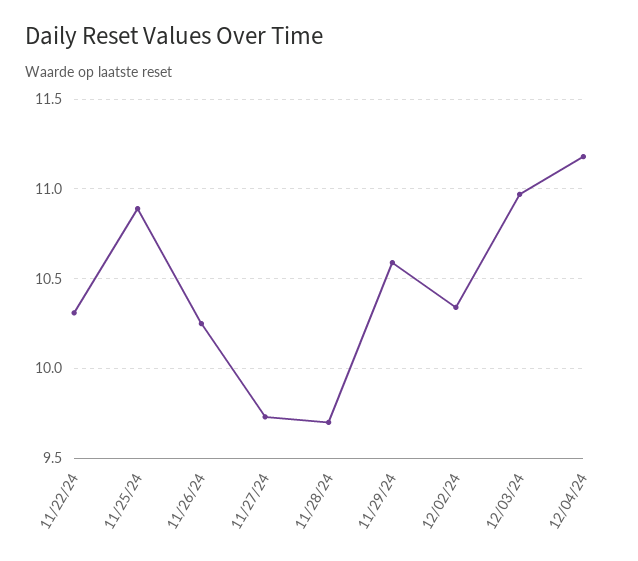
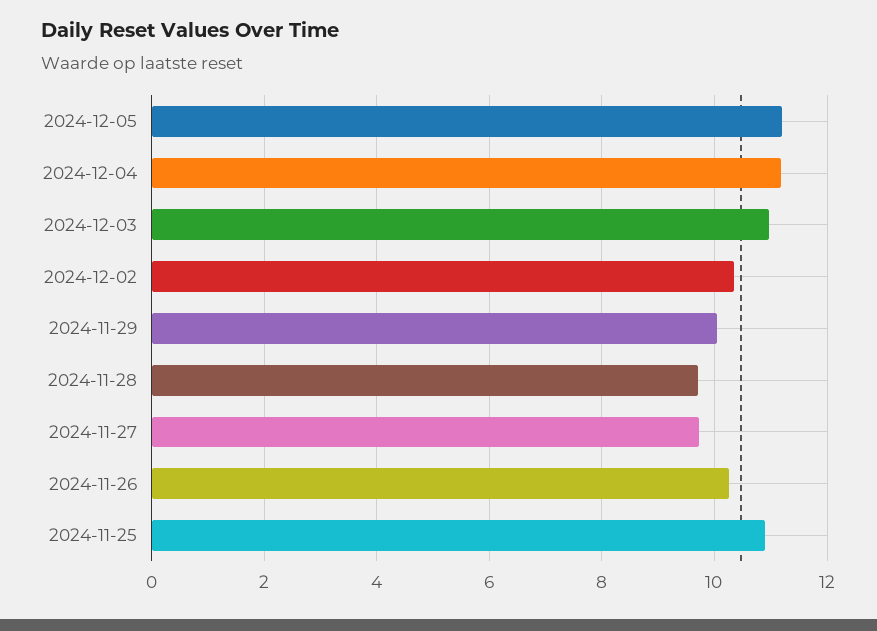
11/22/24: 10.3 -> none
11/29/24: 10.6 -> 10
2024-12-05: none -> 11.2

